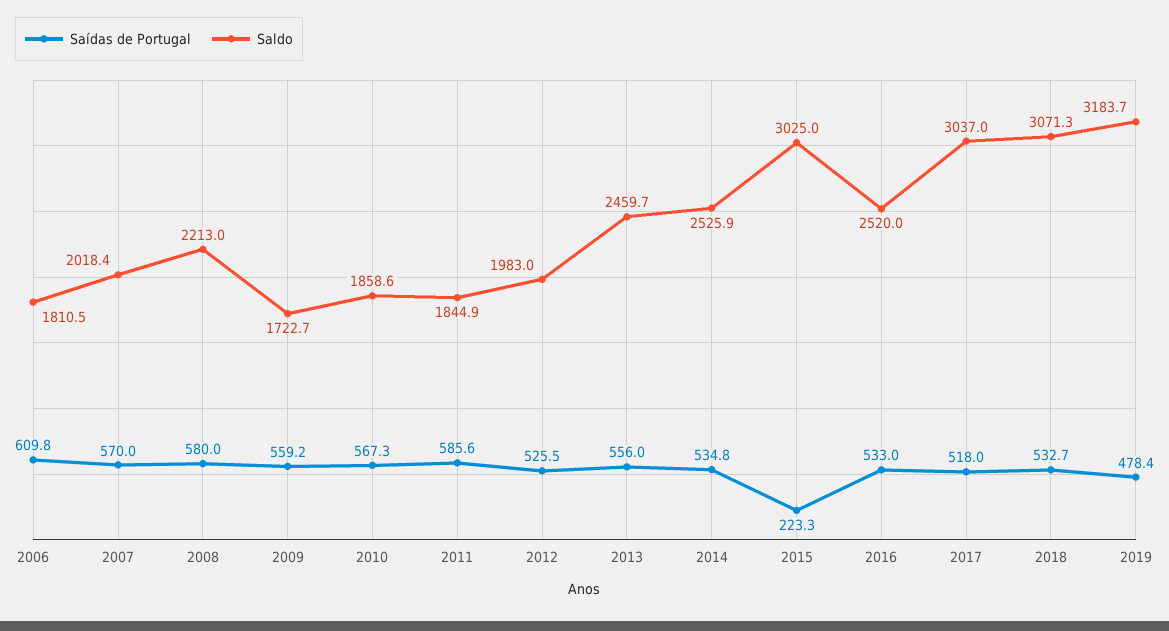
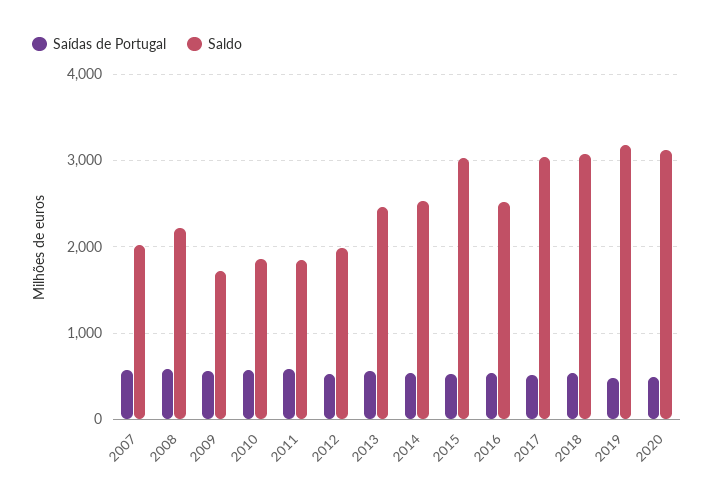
Saídas de Portugal, 2006: 609.8 -> none
Saldo, 2006: 1810.5 -> none
Saídas de Portugal, 2015: 223.3 -> 500
Saídas de Portugal, 2020: none -> 500
Saldo, 2020: none -> 3100

